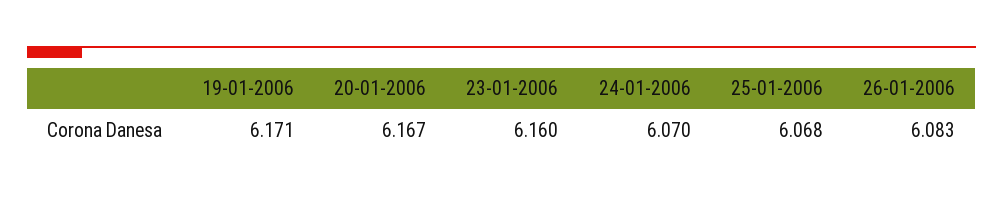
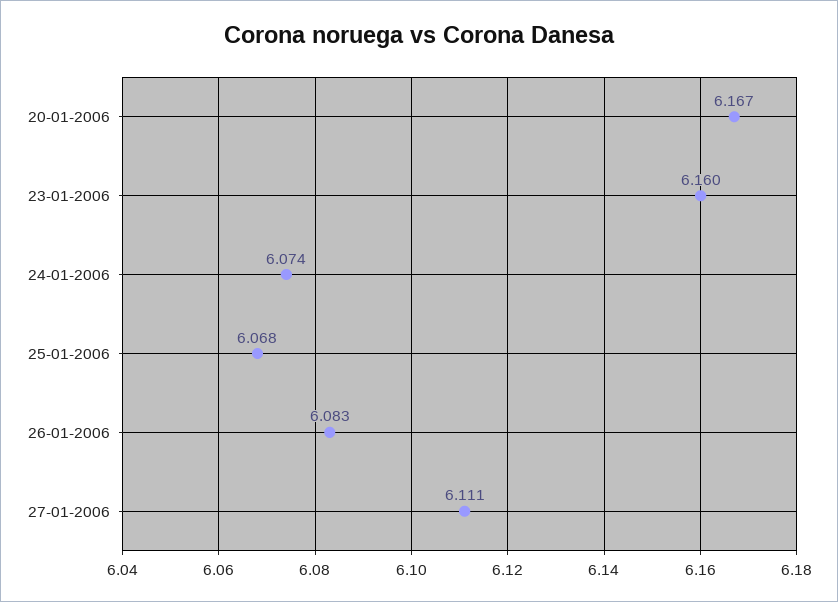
19-01-2006: 6.171 -> none
24-01-2006: 6.07 -> 6.074
27-01-2006: none -> 6.111

